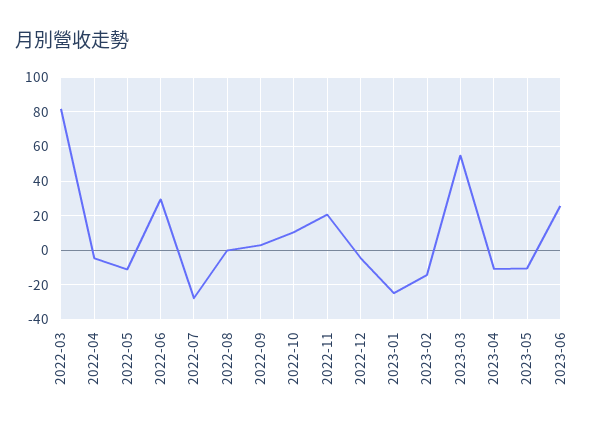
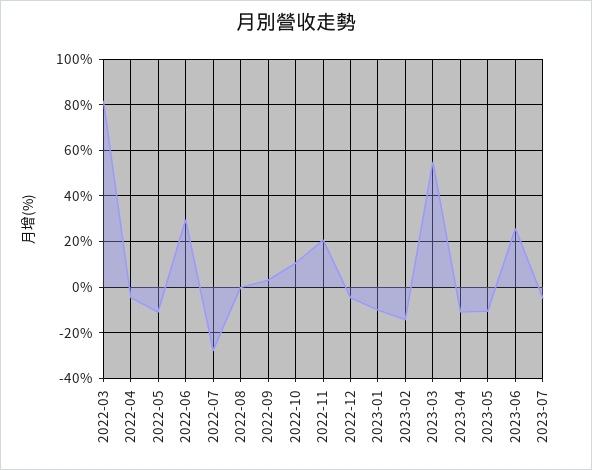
2023-01: -25 -> -10
2023-07: none -> -5

